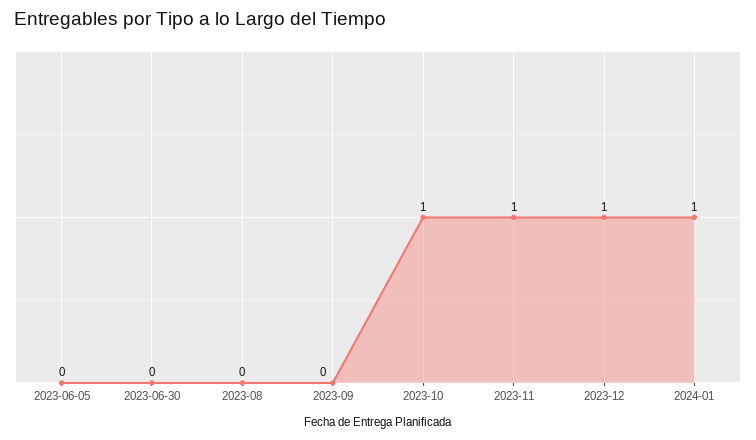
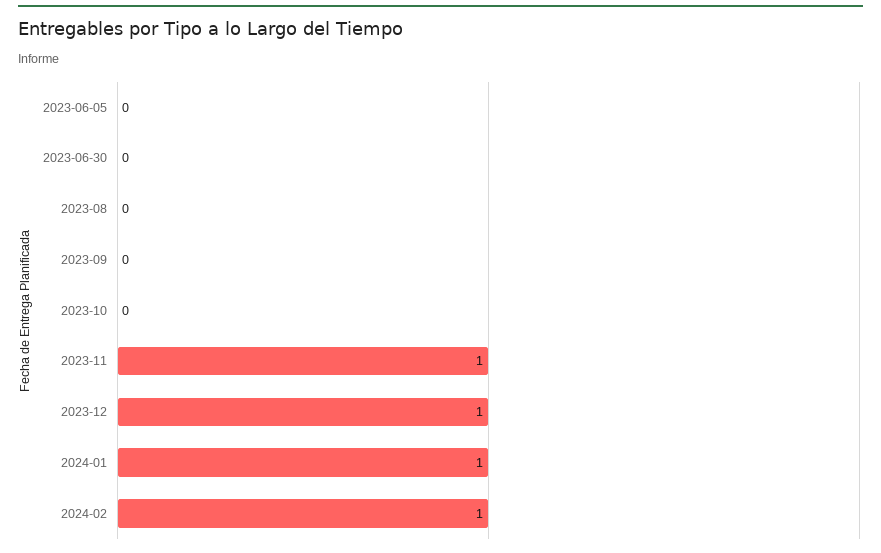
2023-10: 1 -> 0
2024-02: none -> 1

